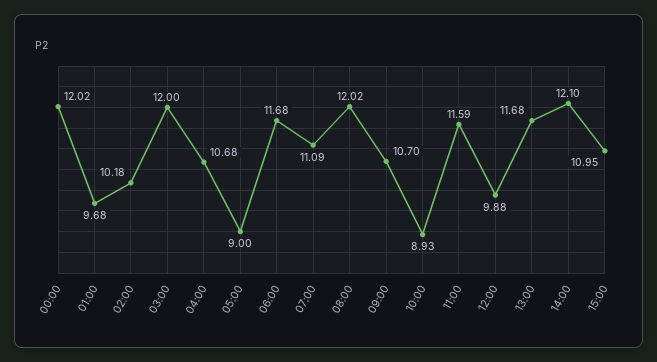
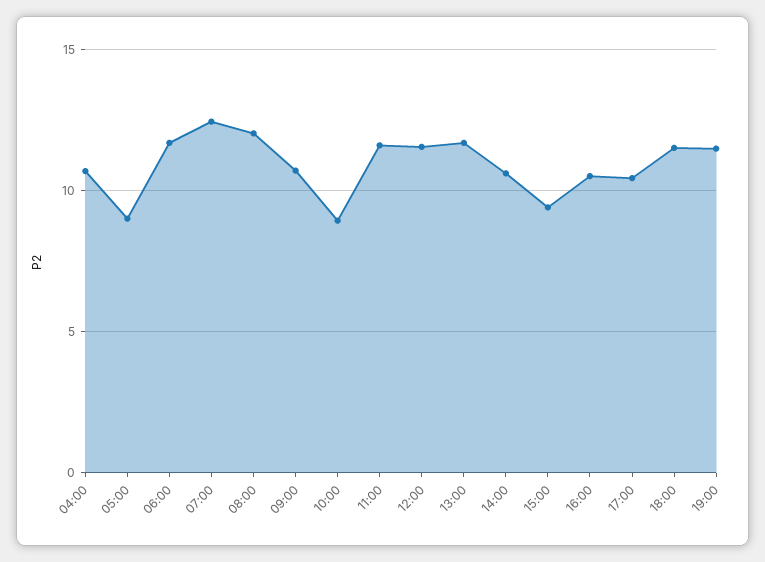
00:00: 12.02 -> none
01:00: 9.68 -> none
02:00: 10.18 -> none
03:00: 12 -> none
07:00: 11.09 -> 12.5
12:00: 9.88 -> 11.5
14:00: 12.1 -> 10.5
15:00: 10.95 -> 9.5
16:00: none -> 10.5
17:00: none -> 10.5
18:00: none -> 11.5
19:00: none -> 11.5

